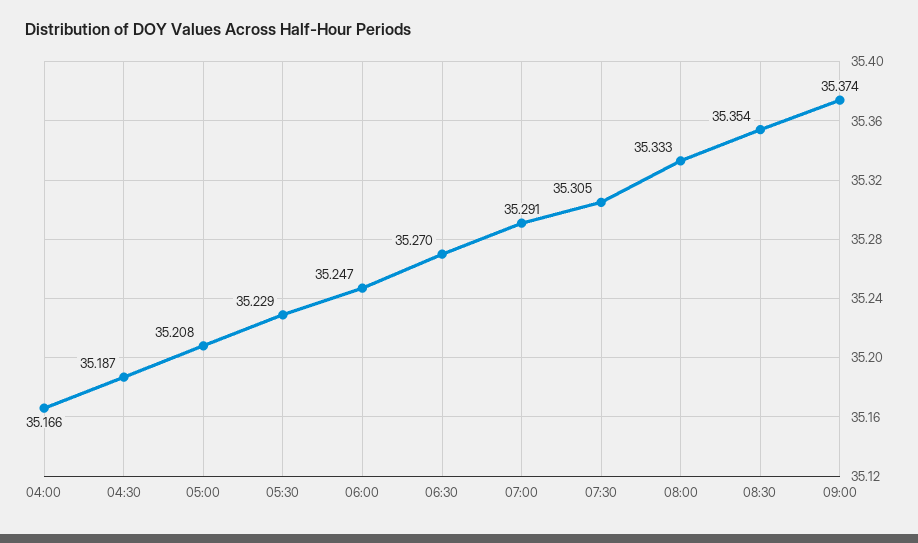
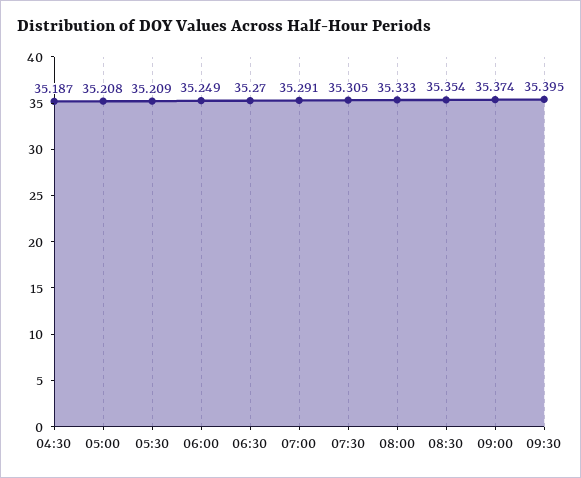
04:00: 35.166 -> none
05:30: 35.229 -> 35.209
06:00: 35.247 -> 35.249
09:30: none -> 35.395

